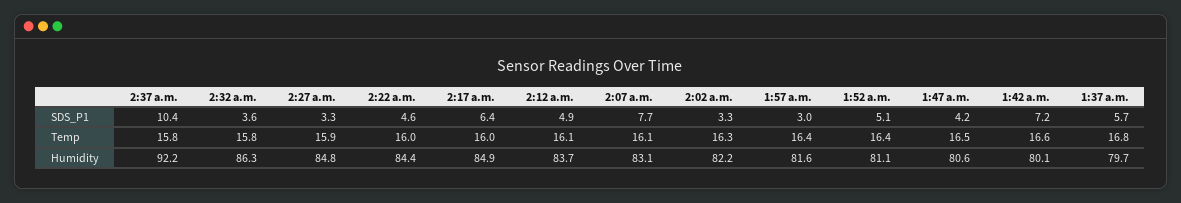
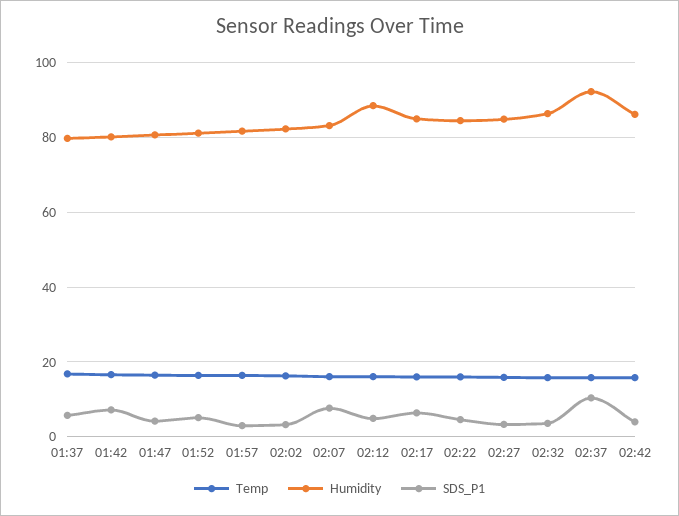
Humidity, 2:12 a.m.: 83.7 -> 88
Temp, 02:42: none -> 16
Humidity, 02:42: none -> 86
SDS_P1, 02:42: none -> 4

